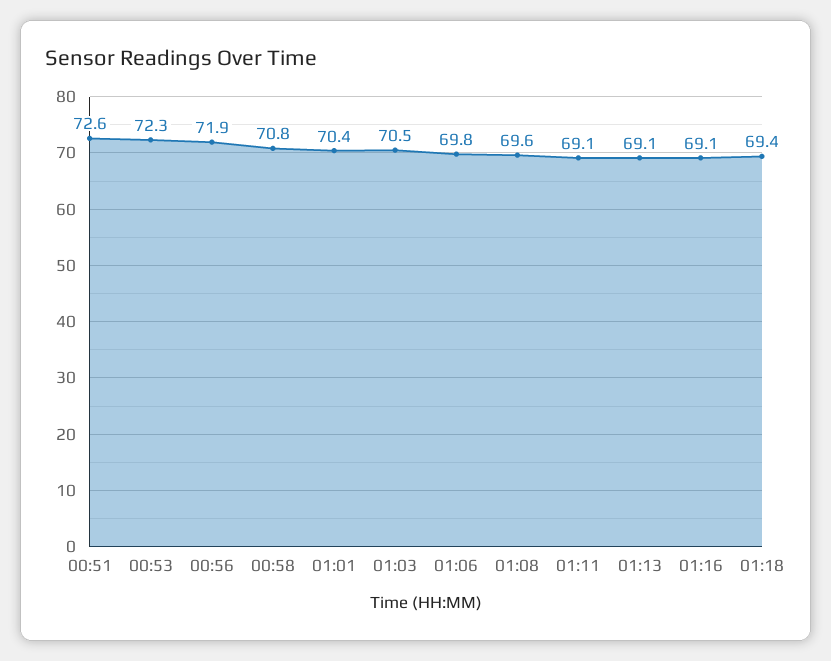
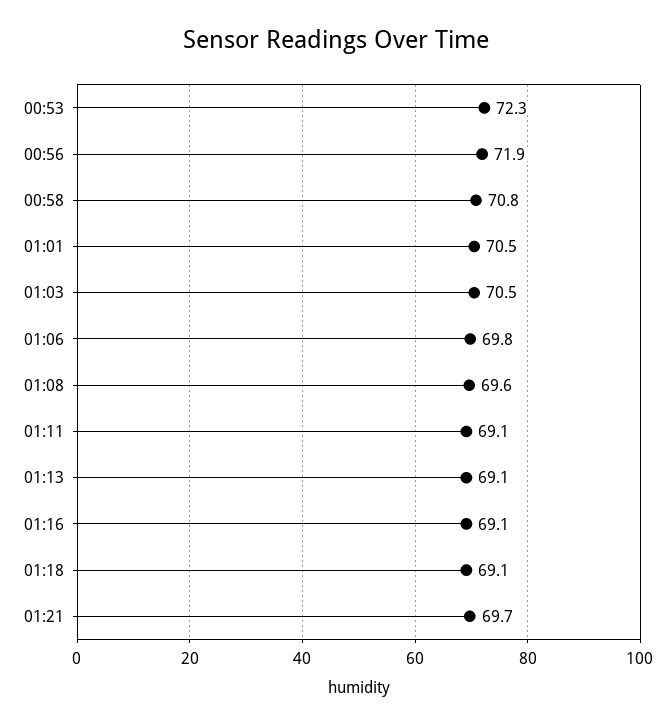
00:51: 72.6 -> none
01:01: 70.4 -> 70.5
01:18: 69.4 -> 69.1
01:21: none -> 69.7

